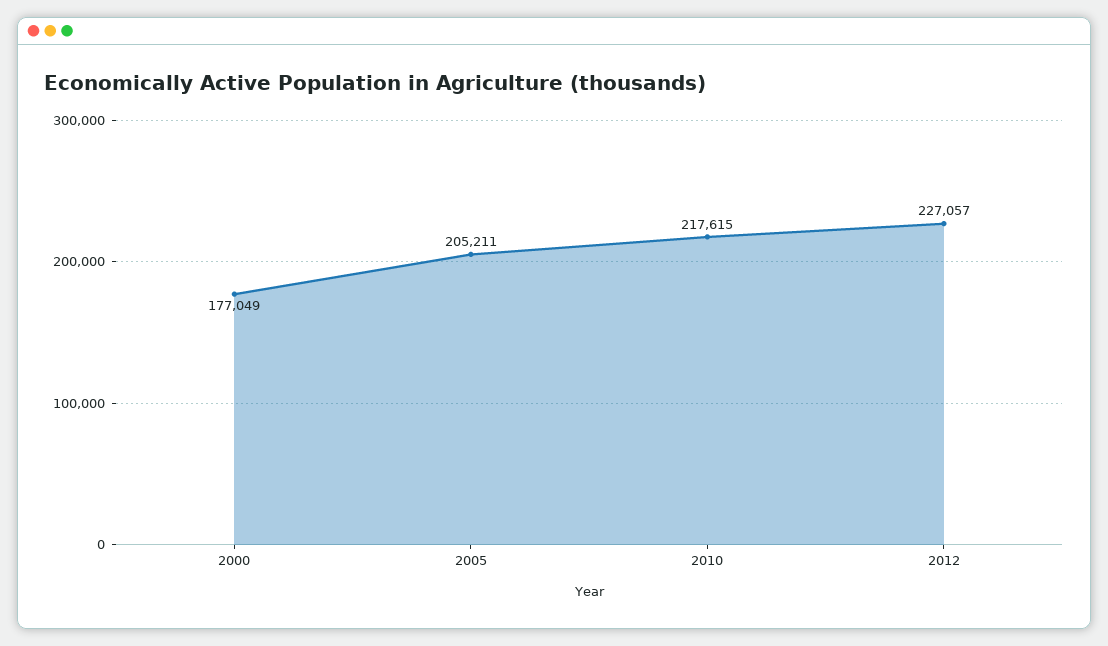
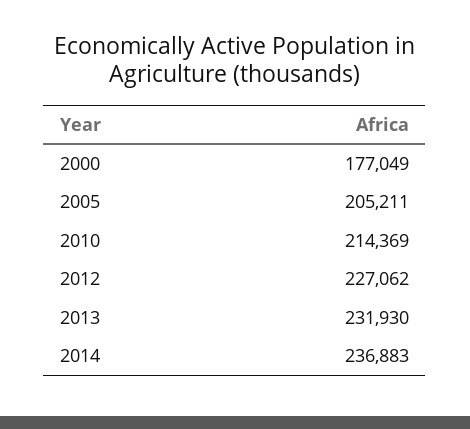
2010: 217615 -> 214369
2012: 227057 -> 227062
2013: none -> 231930
2014: none -> 236883

